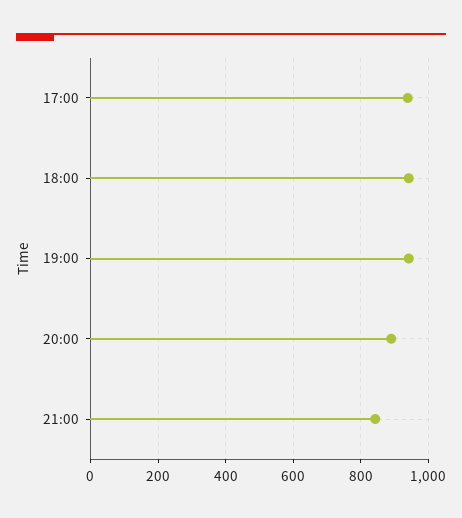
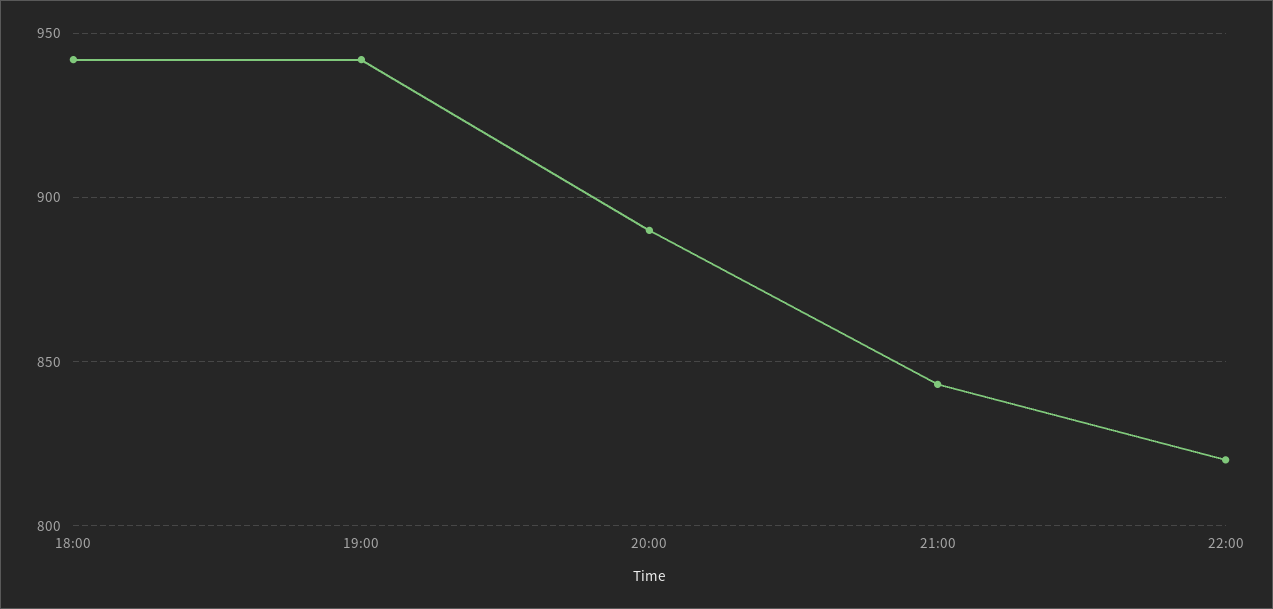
17:00: 940 -> none
22:00: none -> 820

